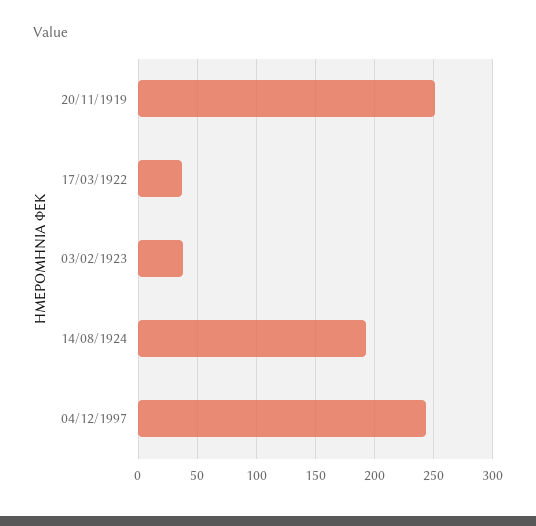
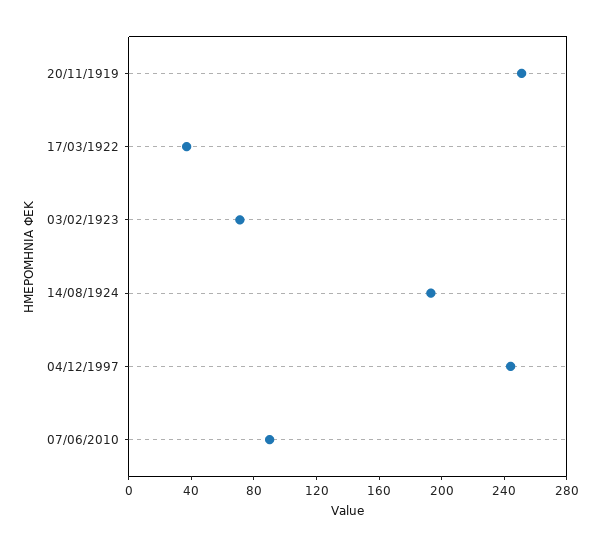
03/02/1923: 40 -> 70
07/06/2010: none -> 90

